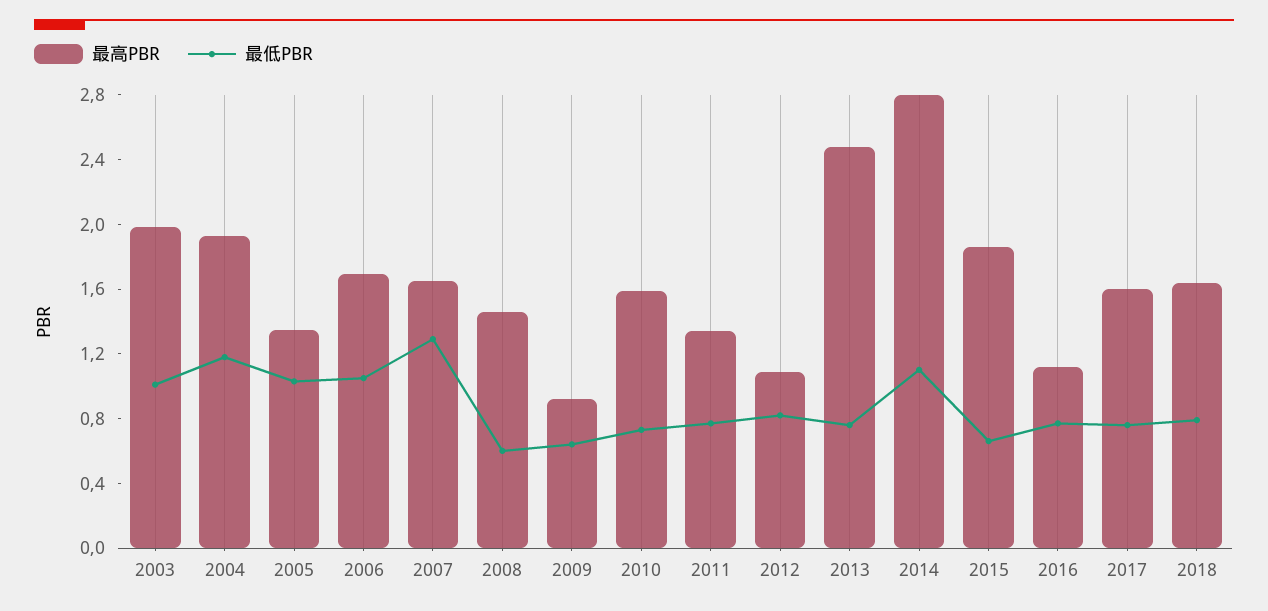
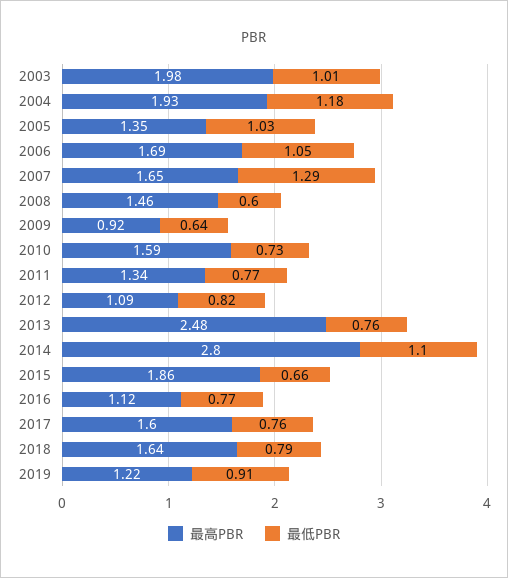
最高PBR, 2019: none -> 1.22
最低PBR, 2019: none -> 0.91

